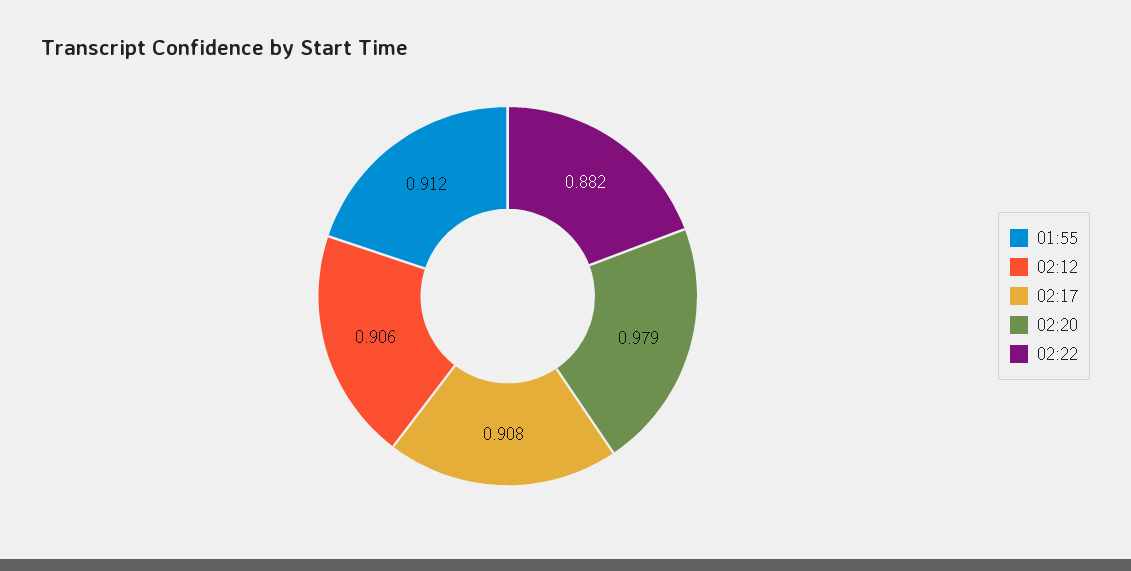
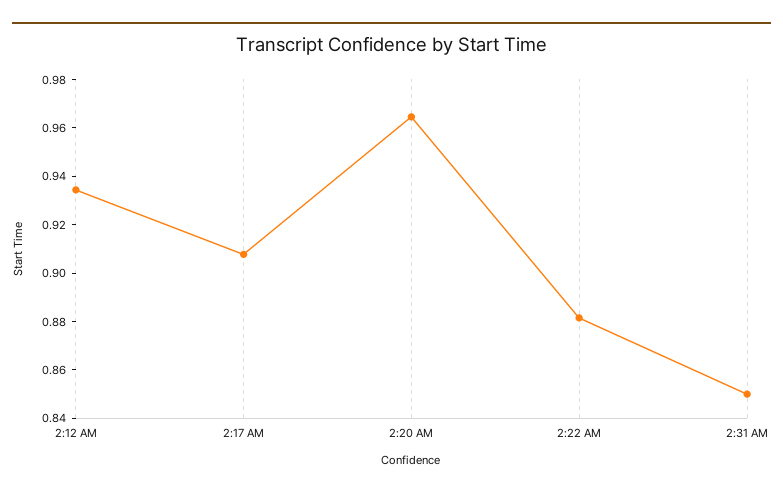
01:55: 0.912 -> none
02:12: 0.906 -> 0.935
02:20: 0.979 -> 0.965
2:31 AM: none -> 0.85

